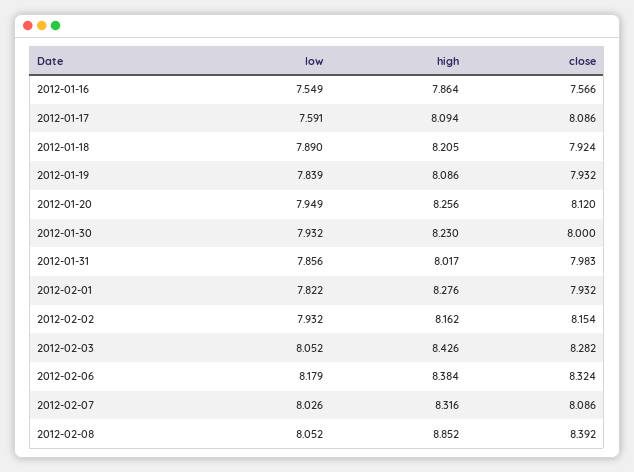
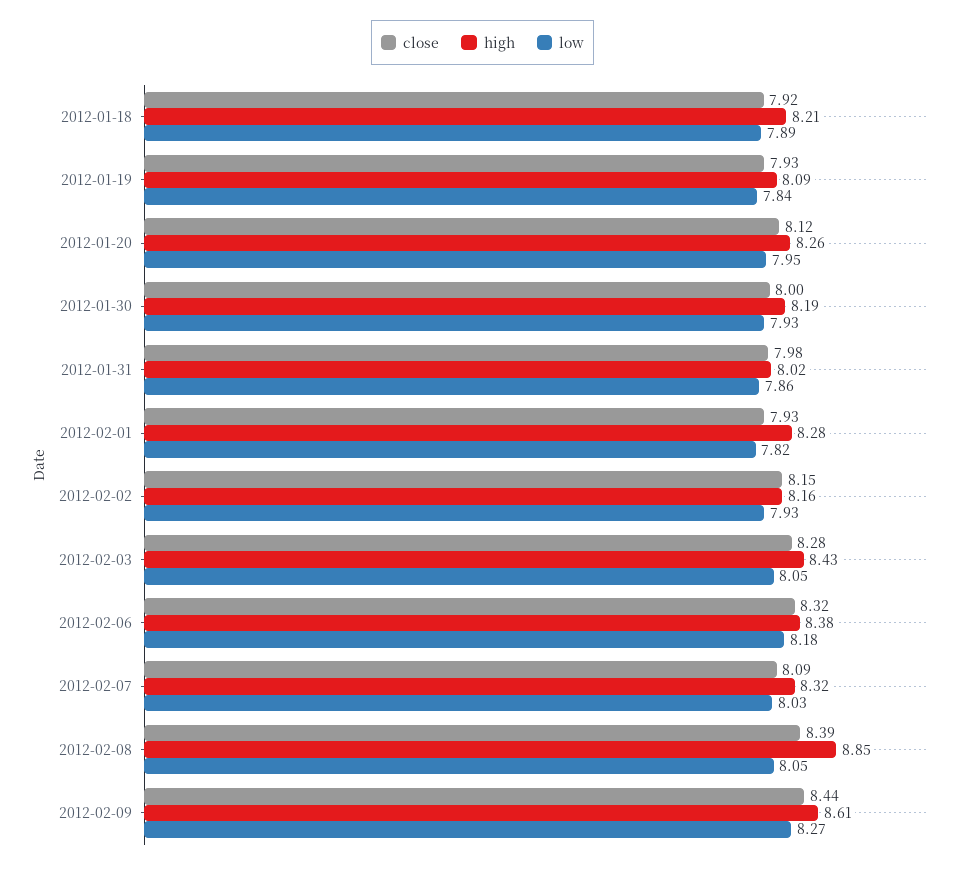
low, 2012-01-16: 7.549 -> none
high, 2012-01-16: 7.864 -> none
close, 2012-01-16: 7.566 -> none
low, 2012-01-17: 7.591 -> none
high, 2012-01-17: 8.094 -> none
close, 2012-01-17: 8.086 -> none
high, 2012-01-30: 8.23 -> 8.19
close, 2012-02-09: none -> 8.44
high, 2012-02-09: none -> 8.61
low, 2012-02-09: none -> 8.27

